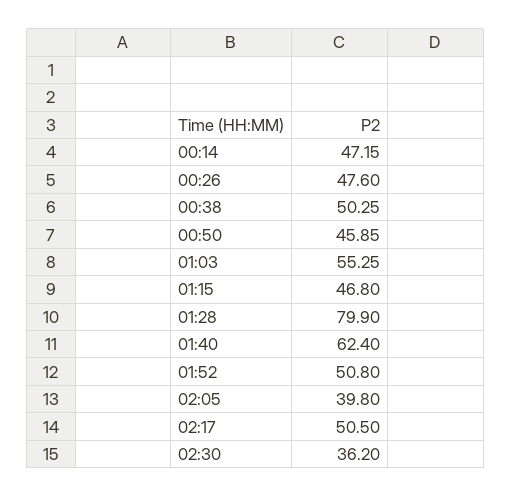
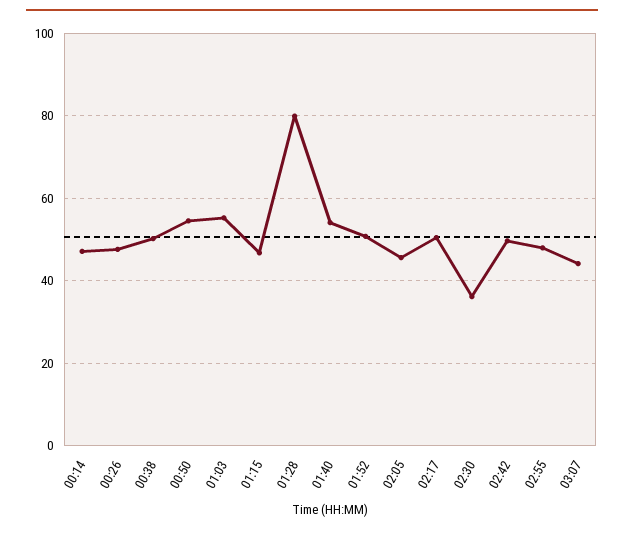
00:50: 45.85 -> 54
01:40: 62.4 -> 54
02:05: 39.8 -> 46
02:42: none -> 50
02:55: none -> 48
03:07: none -> 44

